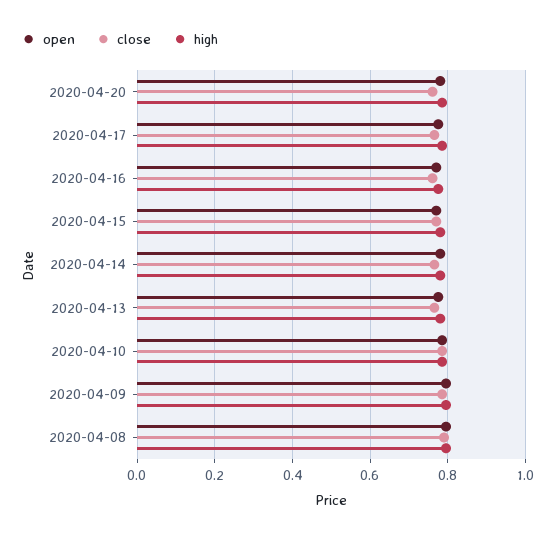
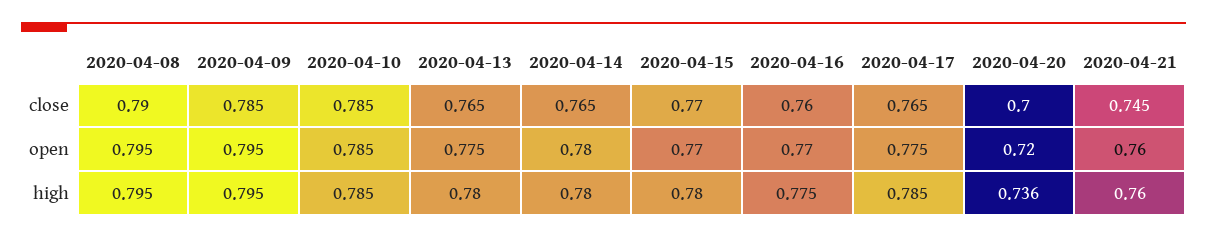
open, 2020-04-20: 0.78 -> 0.72
close, 2020-04-20: 0.76 -> 0.7
high, 2020-04-20: 0.78 -> 0.736
close, 2020-04-21: none -> 0.745
open, 2020-04-21: none -> 0.76
high, 2020-04-21: none -> 0.76

